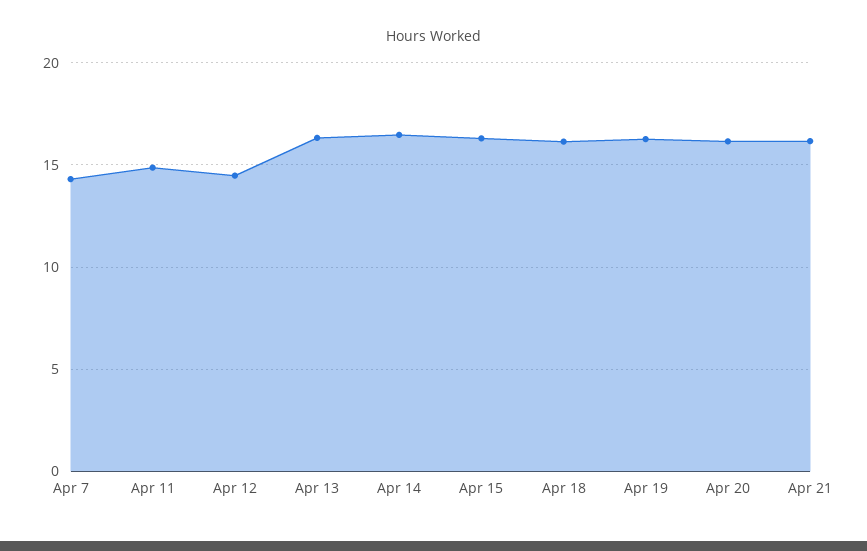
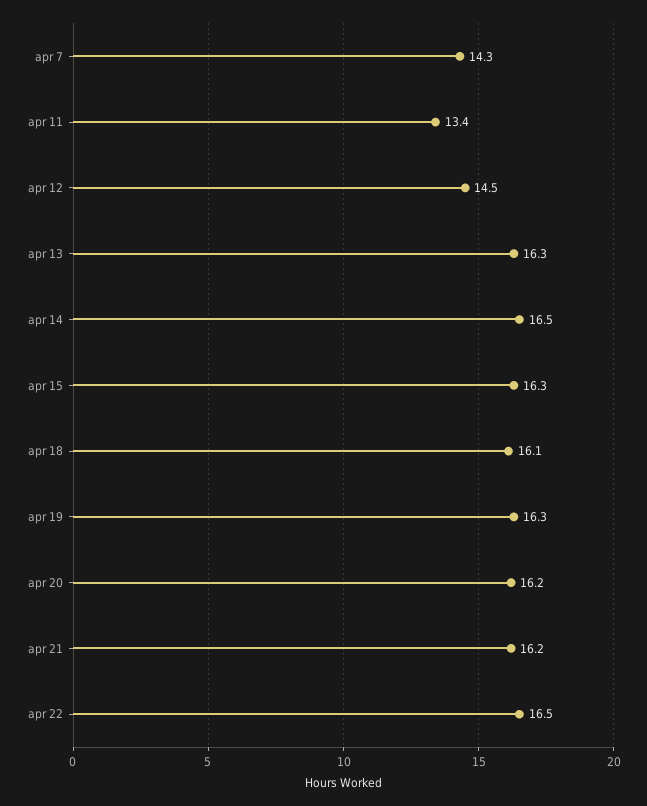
Apr 11: 15 -> 13.4
apr 22: none -> 16.5

